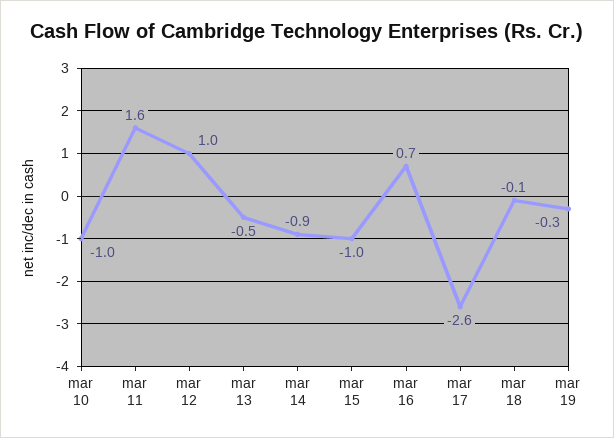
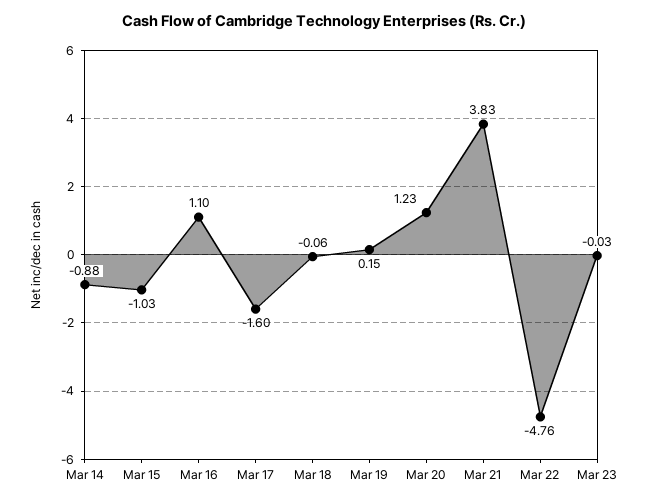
mar 10: -1 -> none
mar 11: 1.6 -> none
mar 12: 1 -> none
mar 13: -0.5 -> none
mar 16: 0.7 -> 1.1
mar 17: -2.6 -> -1.6
mar 19: -0.3 -> 0.15
Mar 20: none -> 1.23
Mar 21: none -> 3.83
Mar 22: none -> -4.76
Mar 23: none -> -0.03

